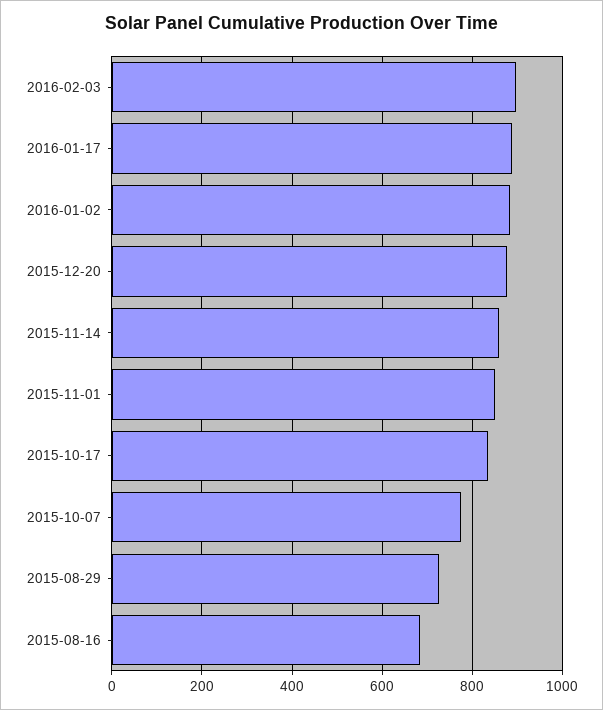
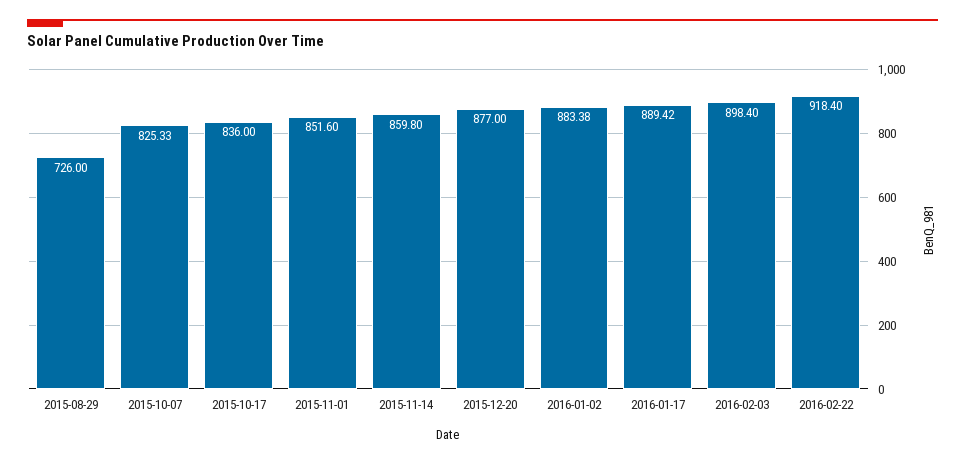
2015-10-07: 780 -> 825.33
2015-08-16: 680 -> none
2016-02-22: none -> 918.4

